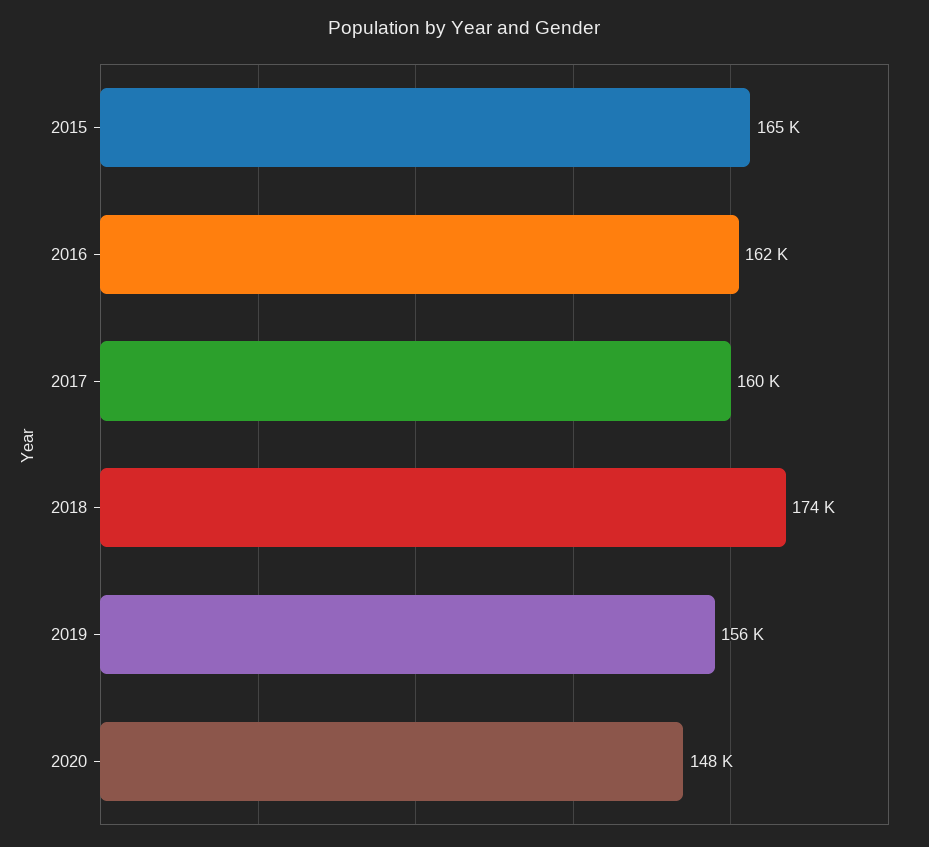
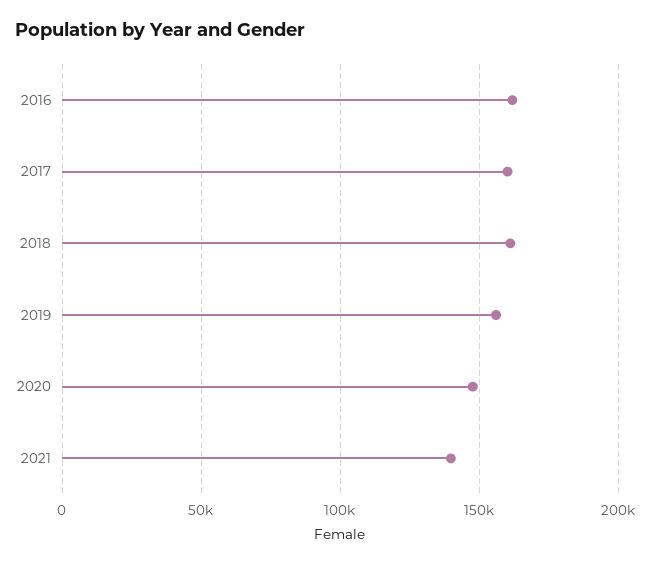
2015: 165000 -> none
2018: 174000 -> 160000
2021: none -> 140000

